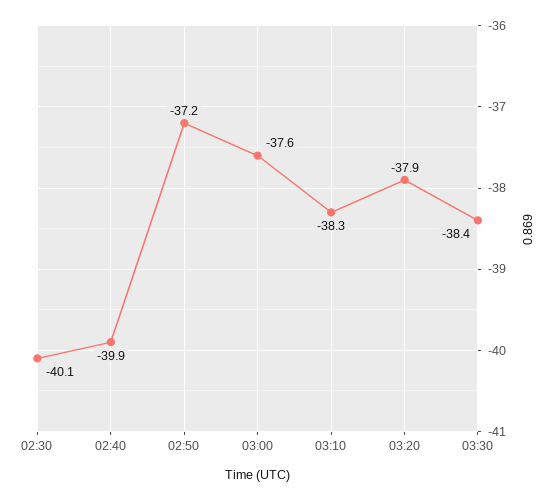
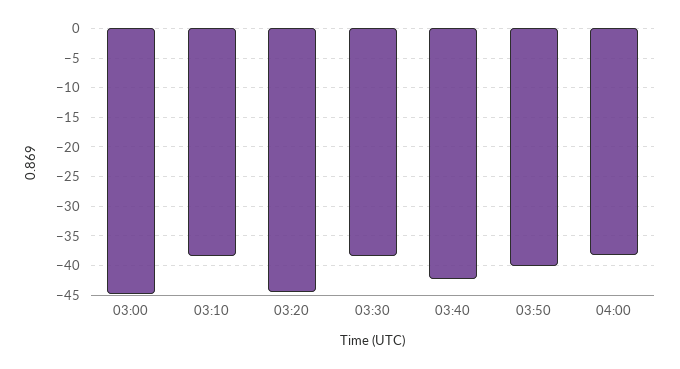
02:30: -40.1 -> none
02:40: -39.9 -> none
02:50: -37.2 -> none
03:00: -37.6 -> -45
03:20: -37.9 -> -45
03:40: none -> -42.5
03:50: none -> -40
04:00: none -> -37.5

